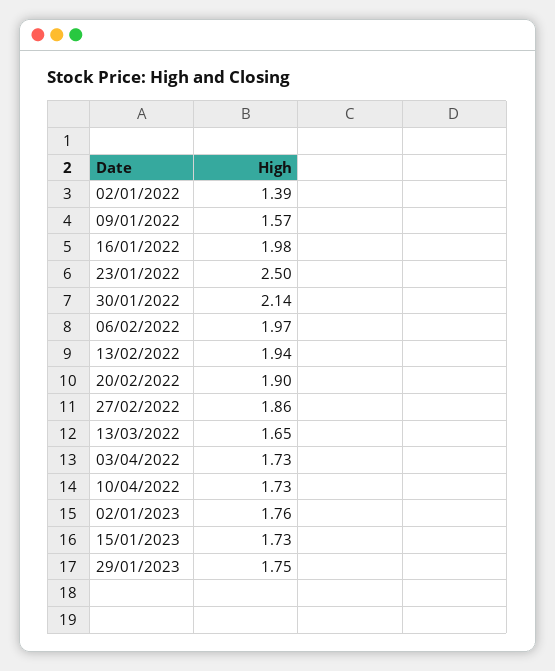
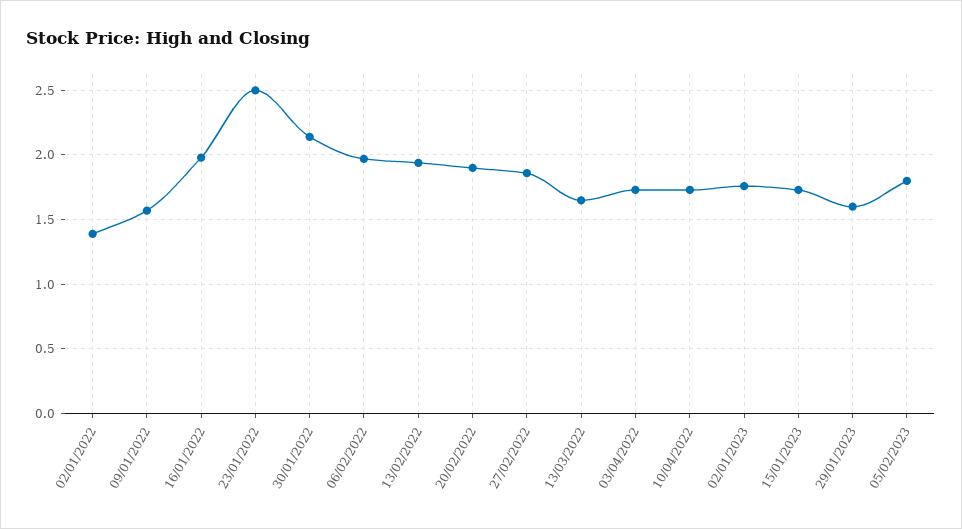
29/01/2023: 1.75 -> 1.6
05/02/2023: none -> 1.8

